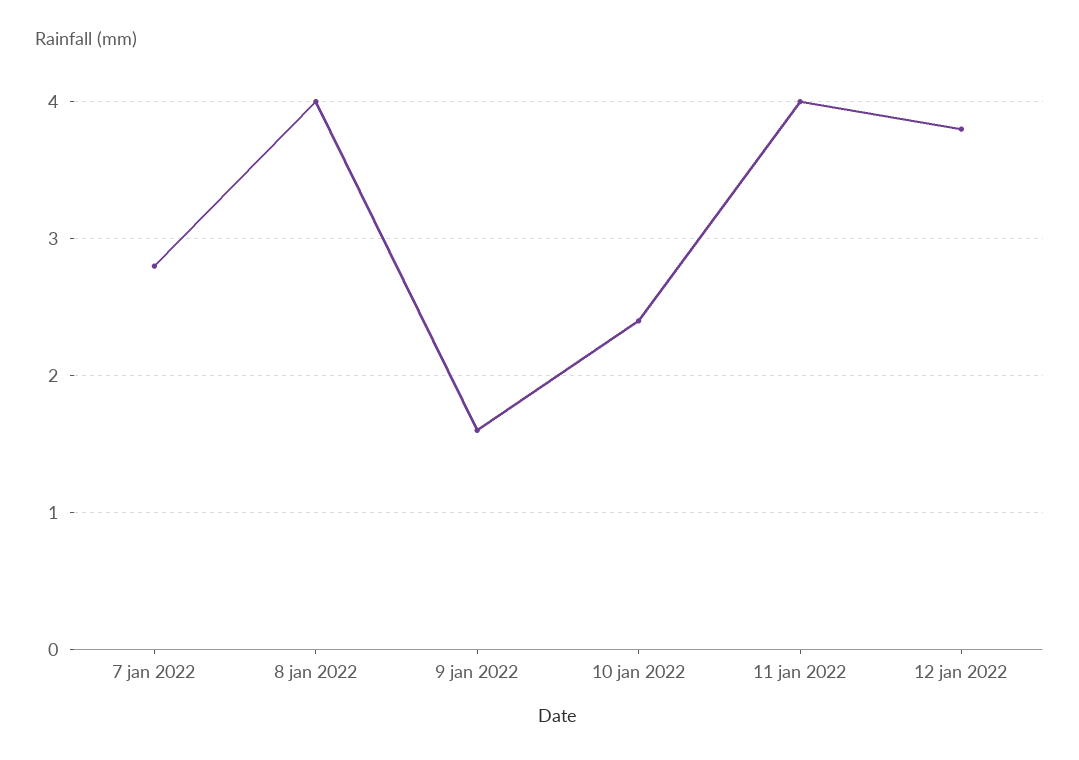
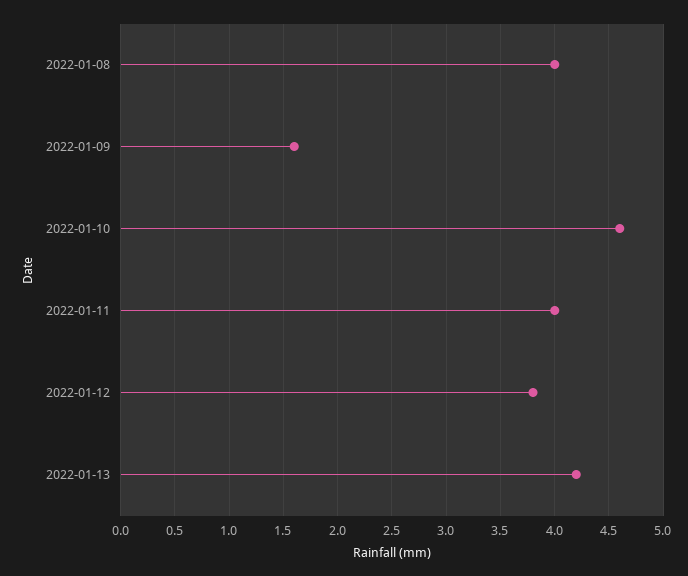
7 jan 2022: 2.8 -> none
10 jan 2022: 2.4 -> 4.6
2022-01-13: none -> 4.2

